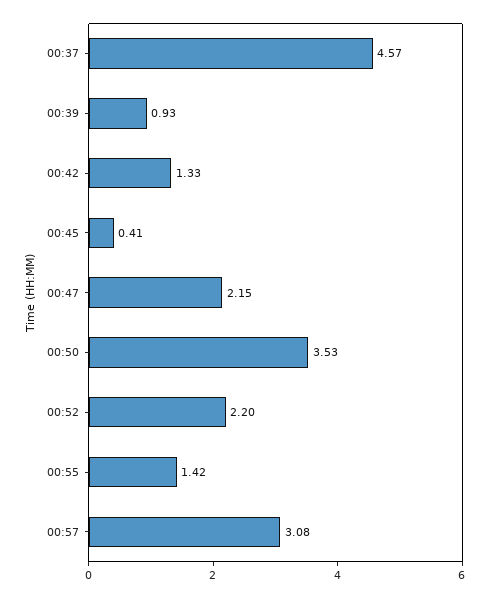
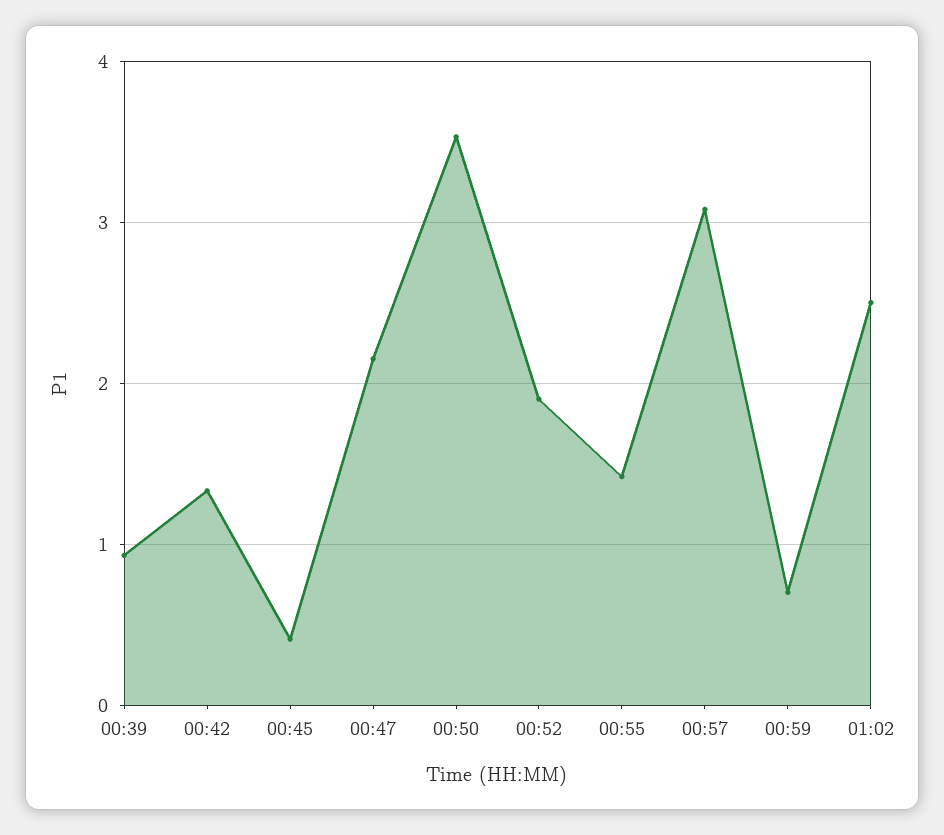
00:37: 4.57 -> none
00:52: 2.2 -> 1.9
00:59: none -> 0.7
01:02: none -> 2.5

